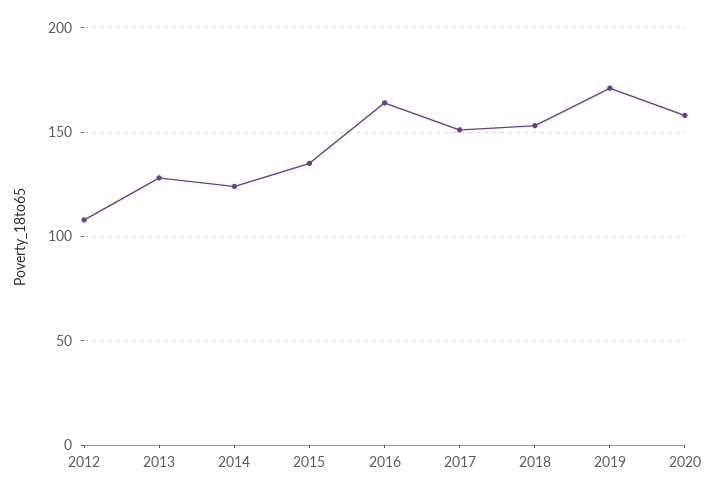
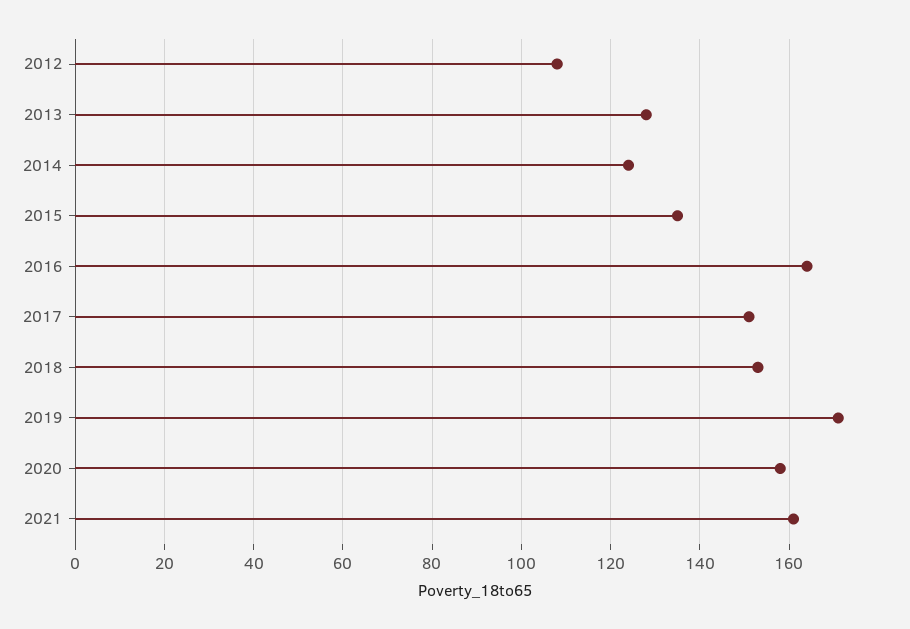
2021: none -> 160

